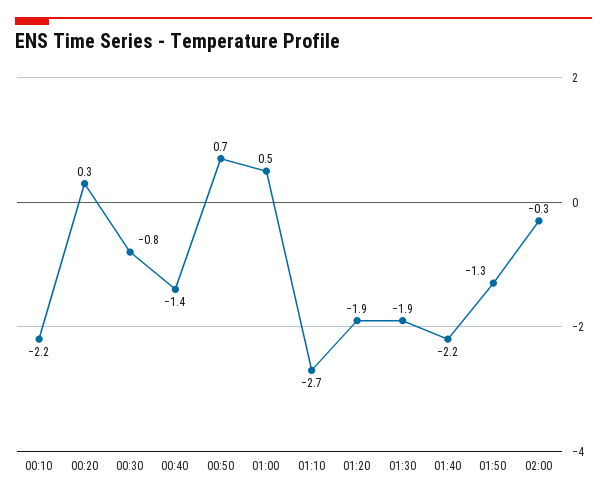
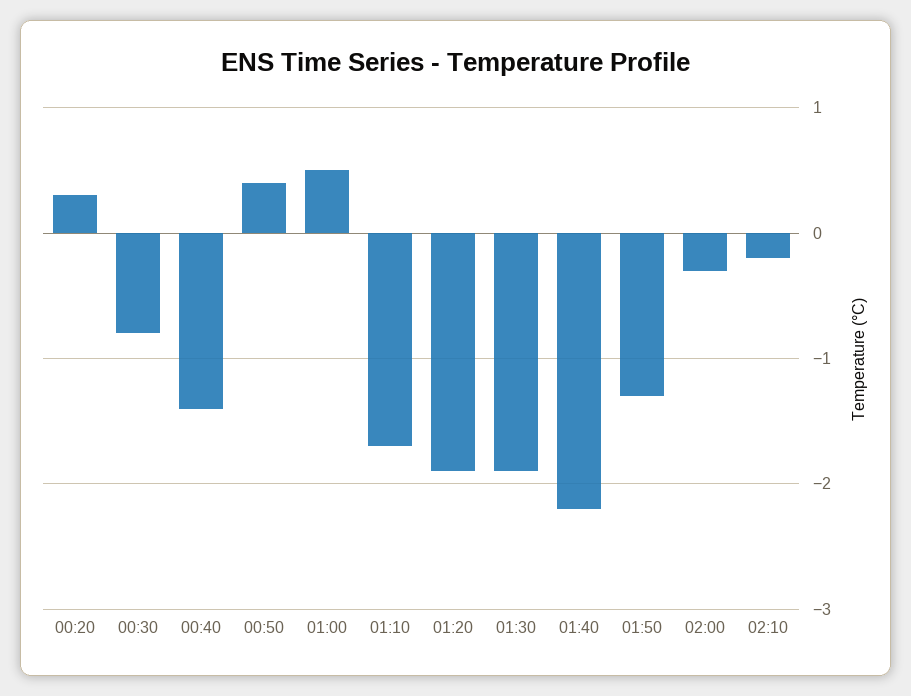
00:10: -2.2 -> none
00:50: 0.7 -> 0.4
01:10: -2.7 -> -1.7
02:10: none -> -0.2

